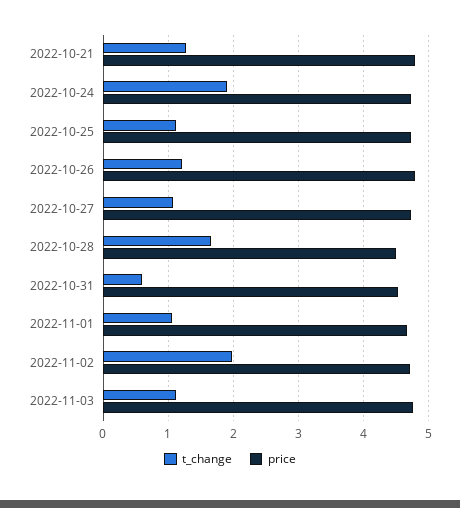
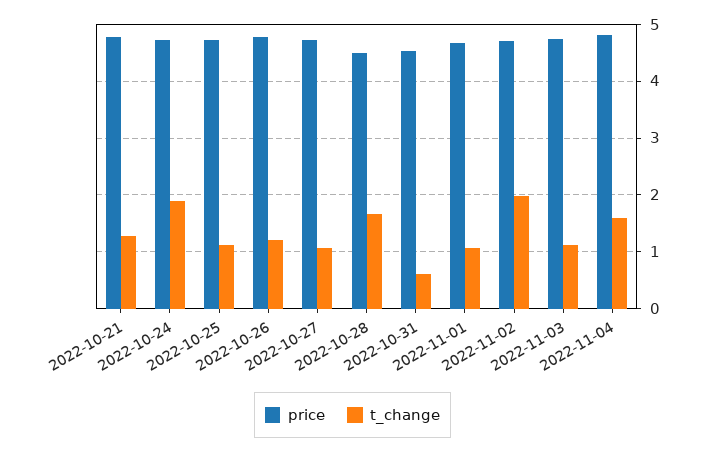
price, 2022-11-04: none -> 4.8
t_change, 2022-11-04: none -> 1.6

